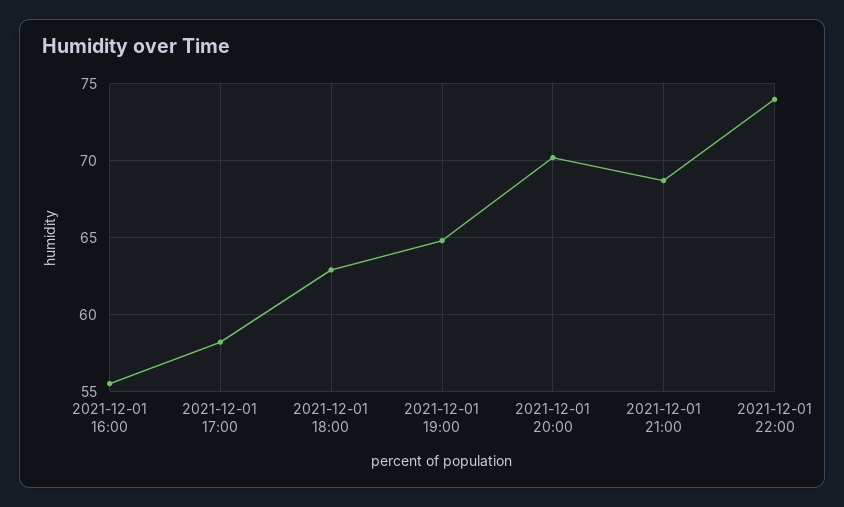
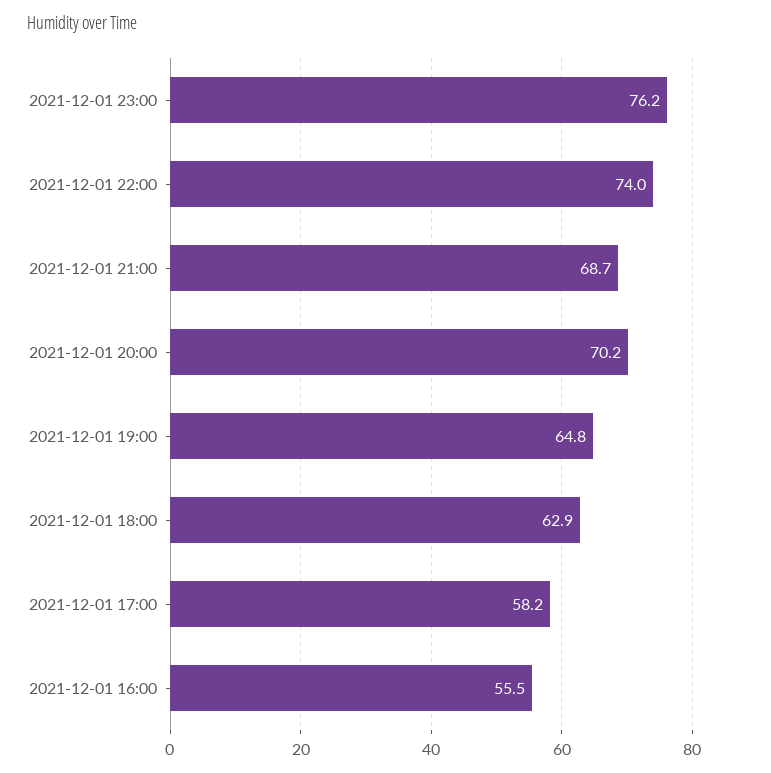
2021-12-01 23:00: none -> 76.2

